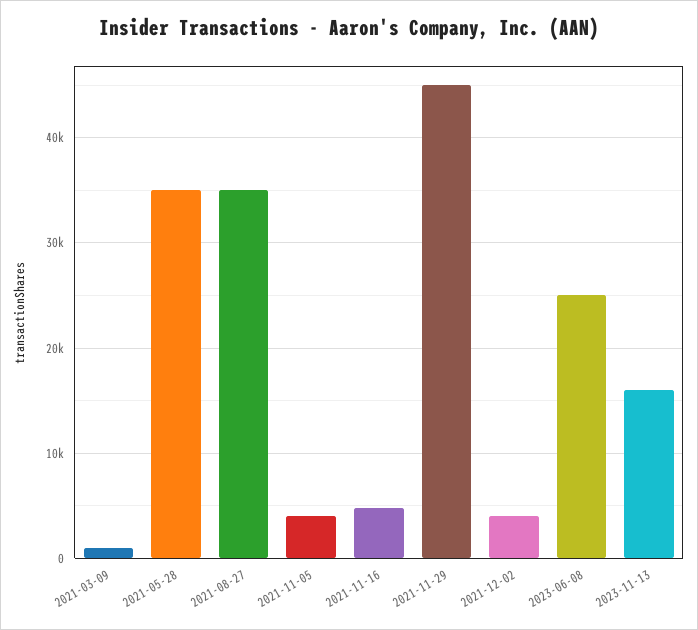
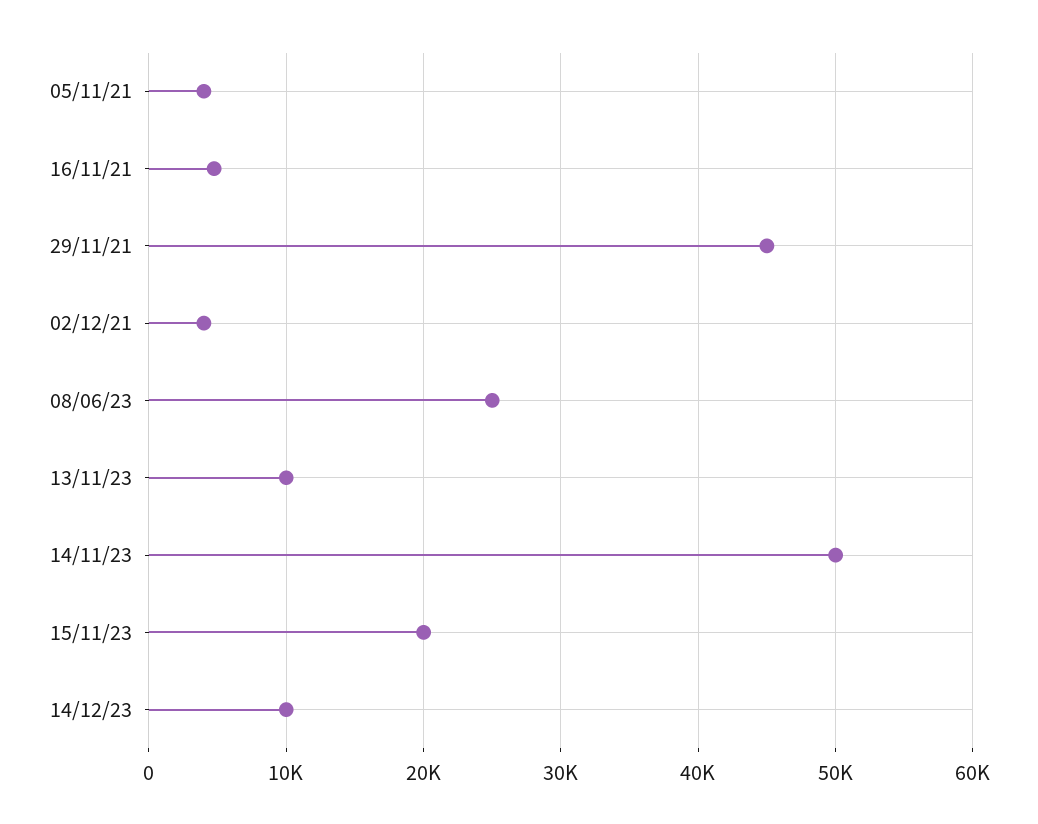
2021-03-09: 1000 -> none
2021-05-28: 35000 -> none
2021-08-27: 35000 -> none
2023-11-13: 16000 -> 10000
14/11/23: none -> 50000
15/11/23: none -> 20000
14/12/23: none -> 10000

